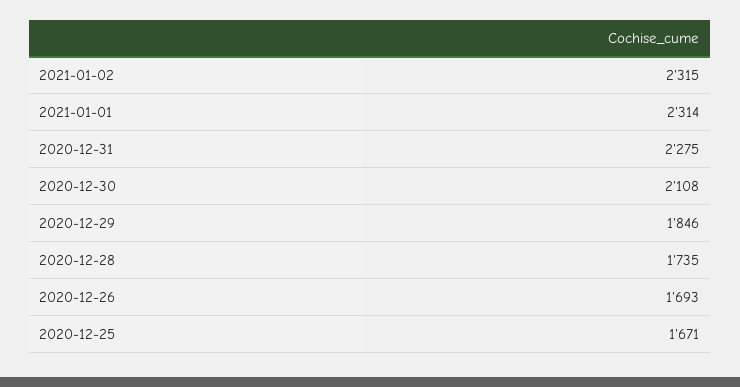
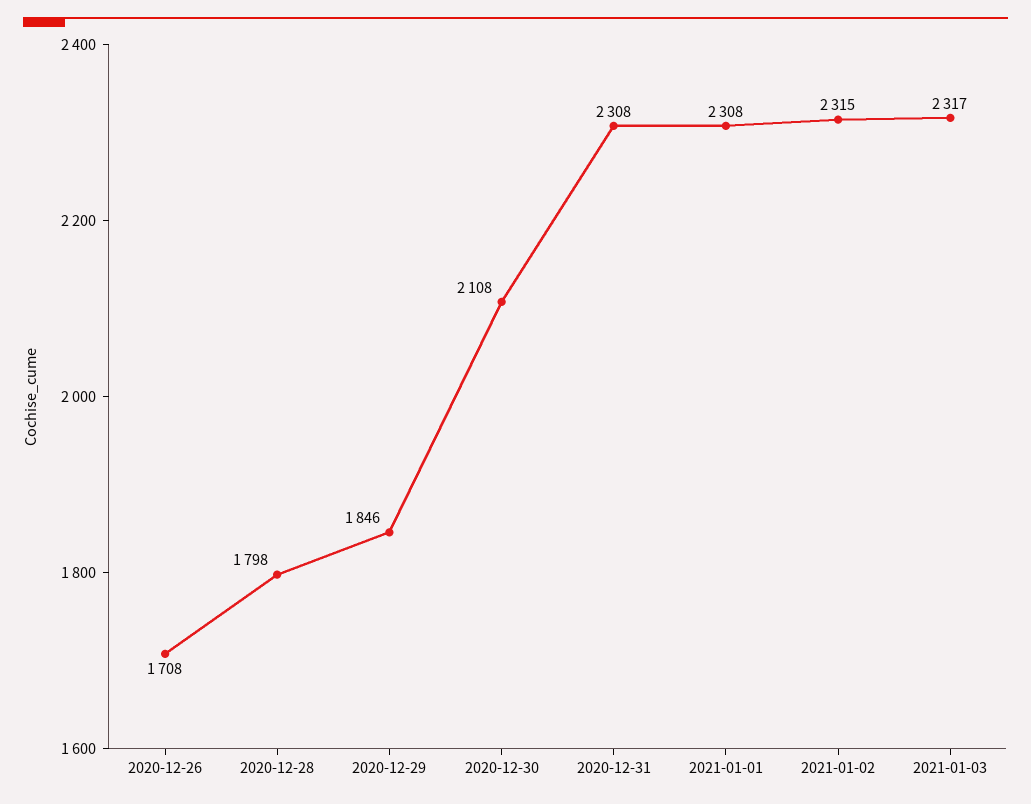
2021-01-01: 2314 -> 2308
2020-12-31: 2275 -> 2308
2020-12-28: 1735 -> 1798
2020-12-26: 1693 -> 1708
2020-12-25: 1671 -> none
2021-01-03: none -> 2317

